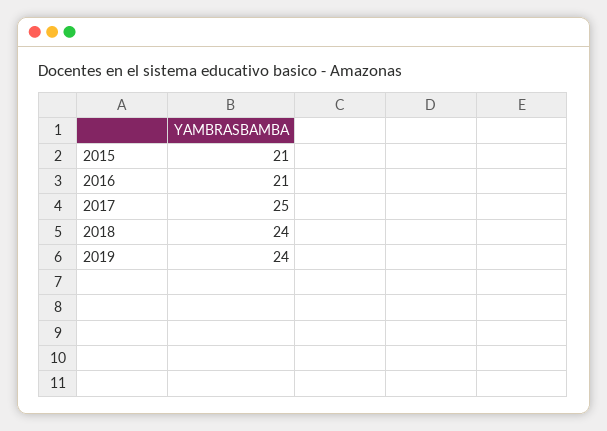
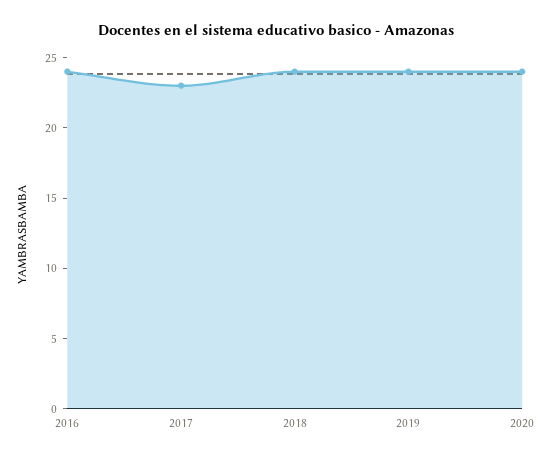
2015: 21 -> none
2016: 21 -> 24
2017: 25 -> 23
2020: none -> 24

